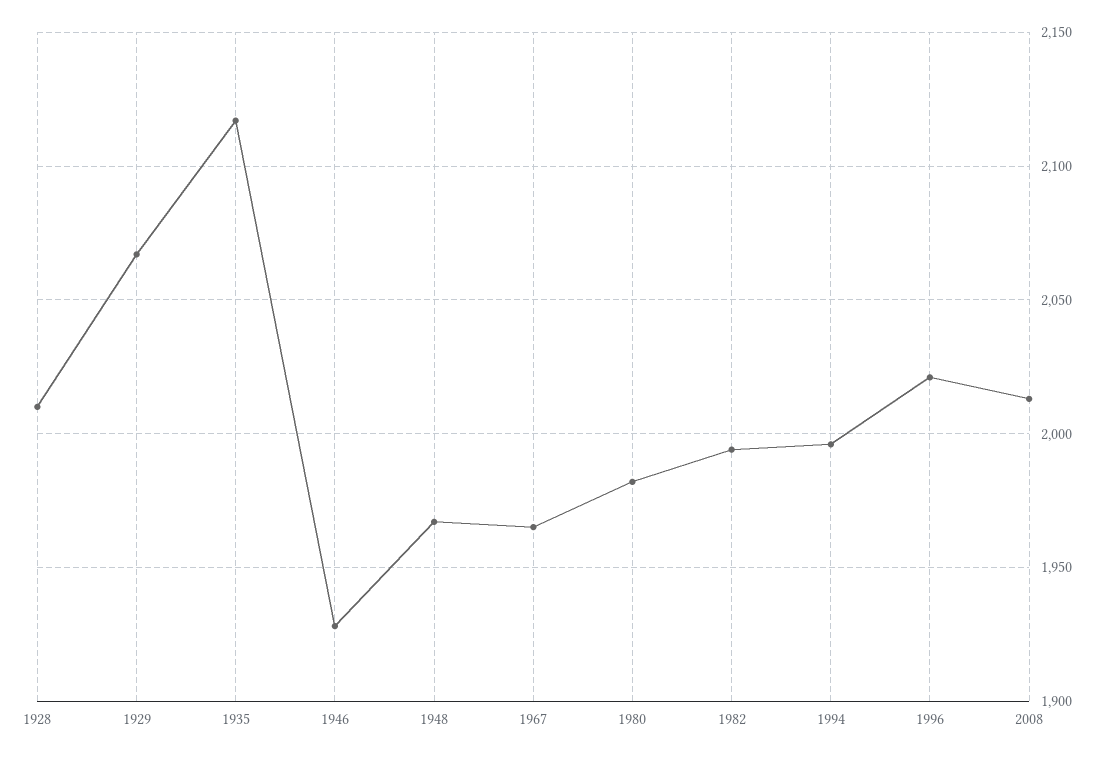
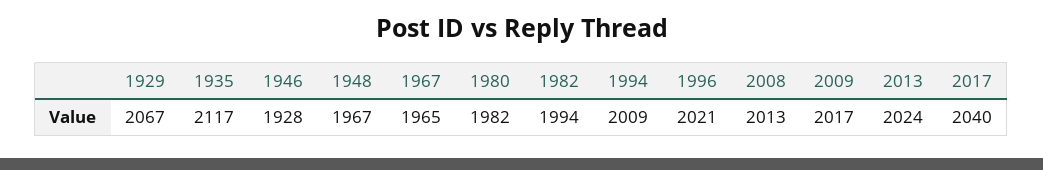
1928: 2010 -> none
1994: 1995 -> 2009
2009: none -> 2017
2013: none -> 2024
2017: none -> 2040

